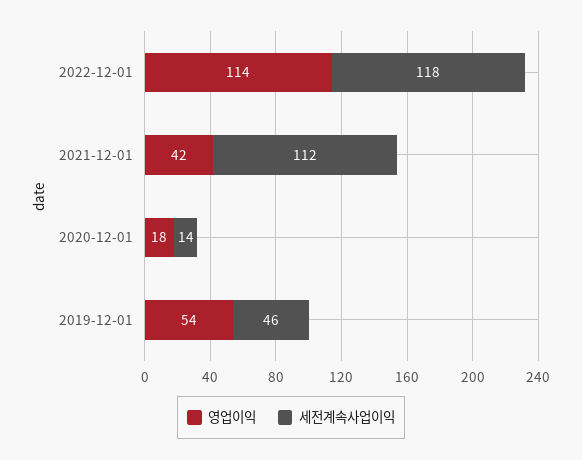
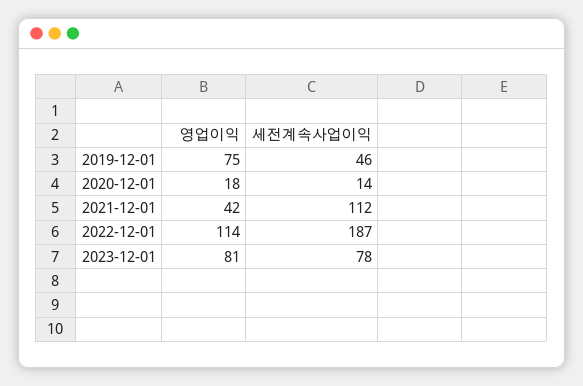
세전계속사업이익, 2022-12-01: 118 -> 187
영업이익, 2019-12-01: 54 -> 75
영업이익, 2023-12-01: none -> 81
세전계속사업이익, 2023-12-01: none -> 78

